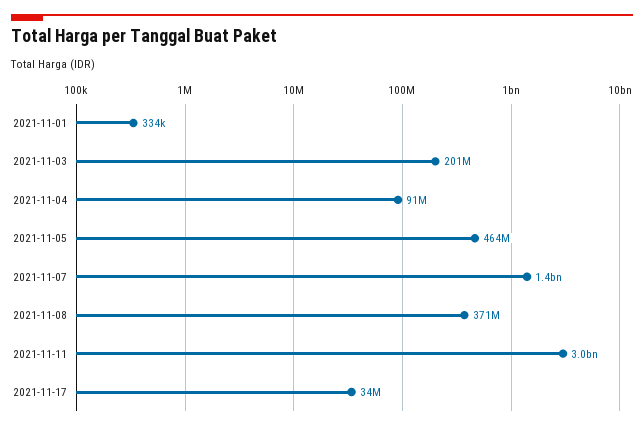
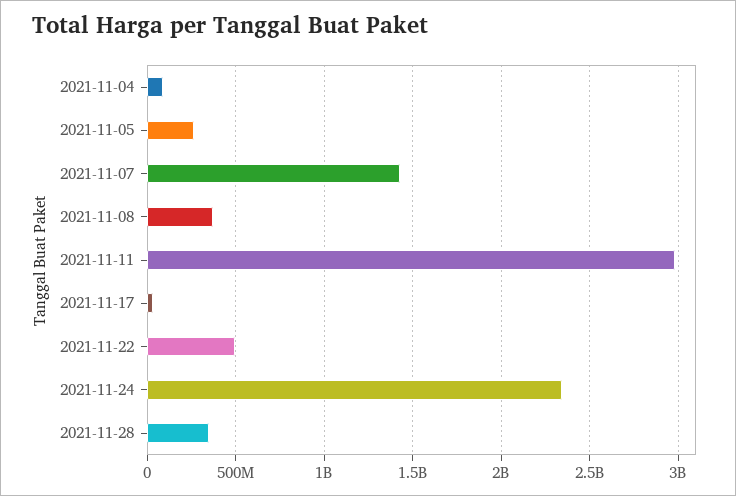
2021-11-01: 334000 -> none
2021-11-03: 201000000 -> none
2021-11-05: 464000000 -> 250000000
2021-11-22: none -> 500000000
2021-11-24: none -> 2350000000
2021-11-28: none -> 350000000

